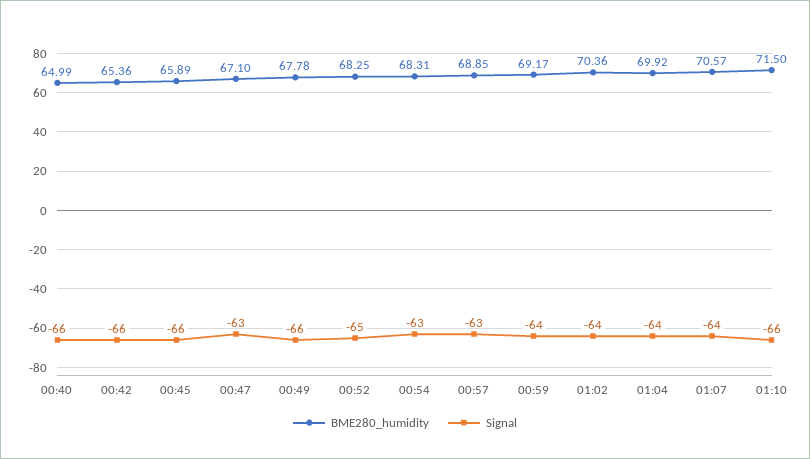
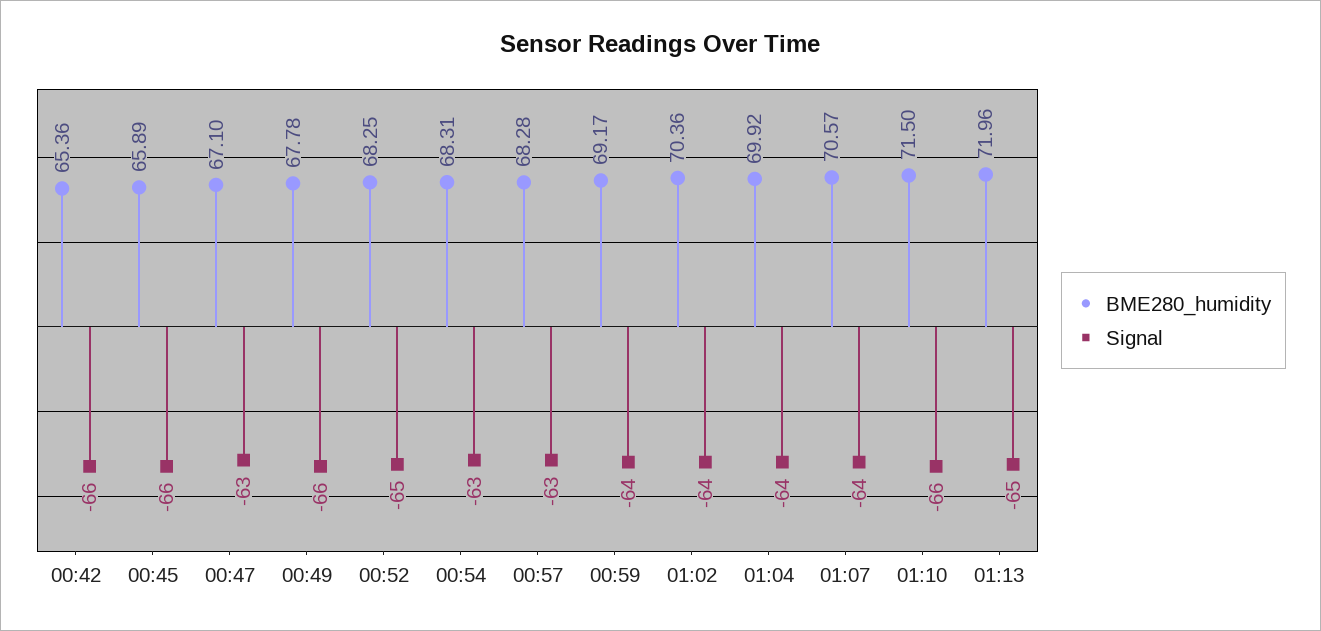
BME280_humidity, 00:40: 64.99 -> none
Signal, 00:40: -66 -> none
BME280_humidity, 00:57: 68.85 -> 68.28
BME280_humidity, 01:13: none -> 71.96
Signal, 01:13: none -> -65

